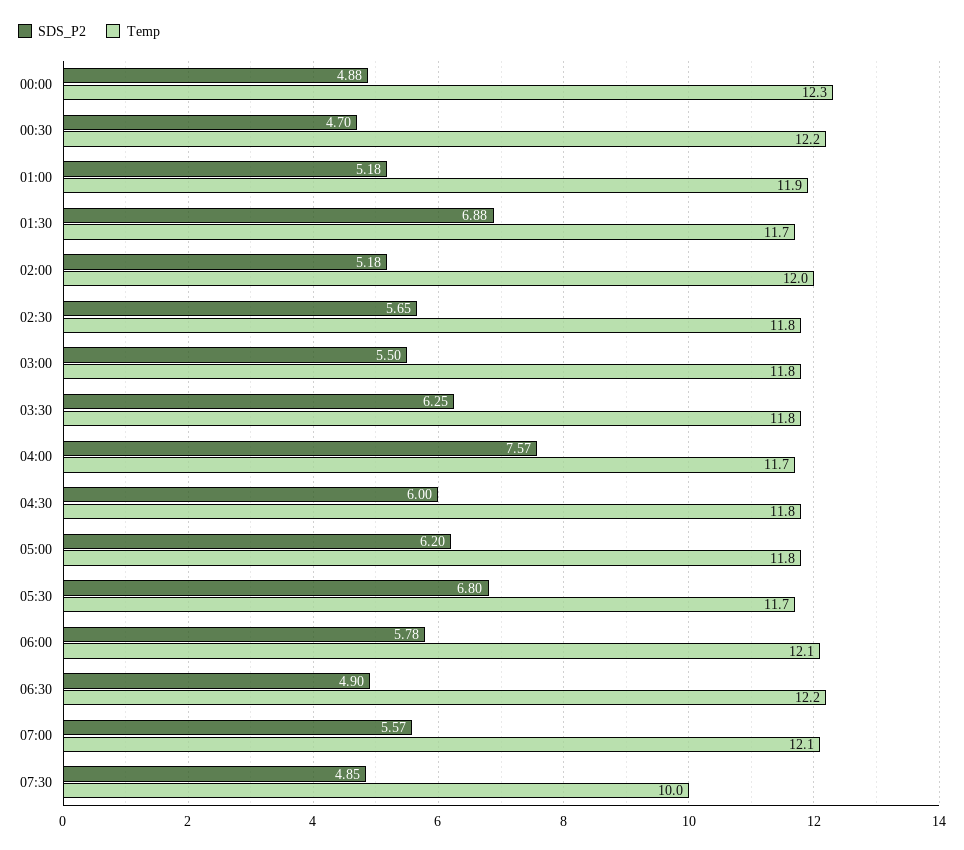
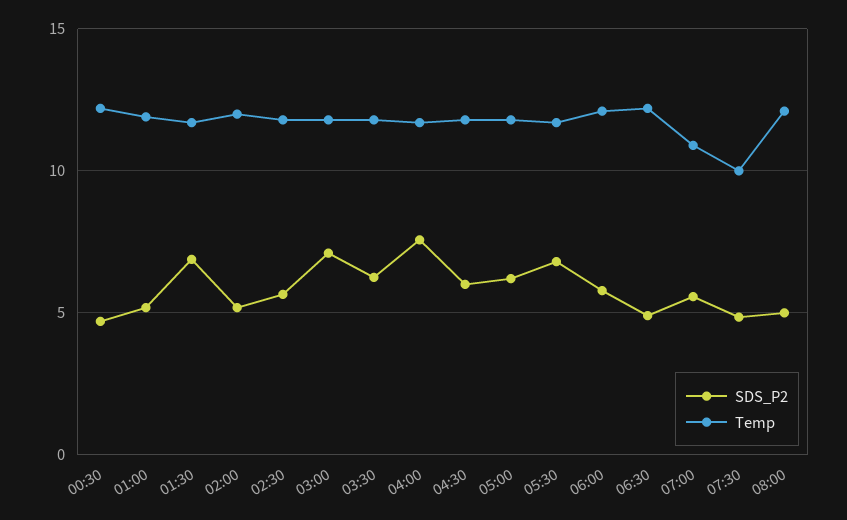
SDS_P2, 00:00: 4.88 -> none
Temp, 00:00: 12.3 -> none
SDS_P2, 03:00: 5.5 -> 7
Temp, 07:00: 12.1 -> 11
SDS_P2, 08:00: none -> 5
Temp, 08:00: none -> 12

